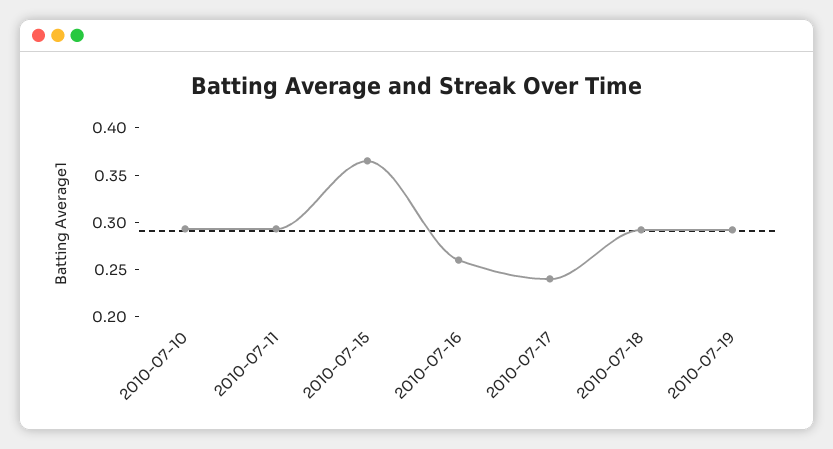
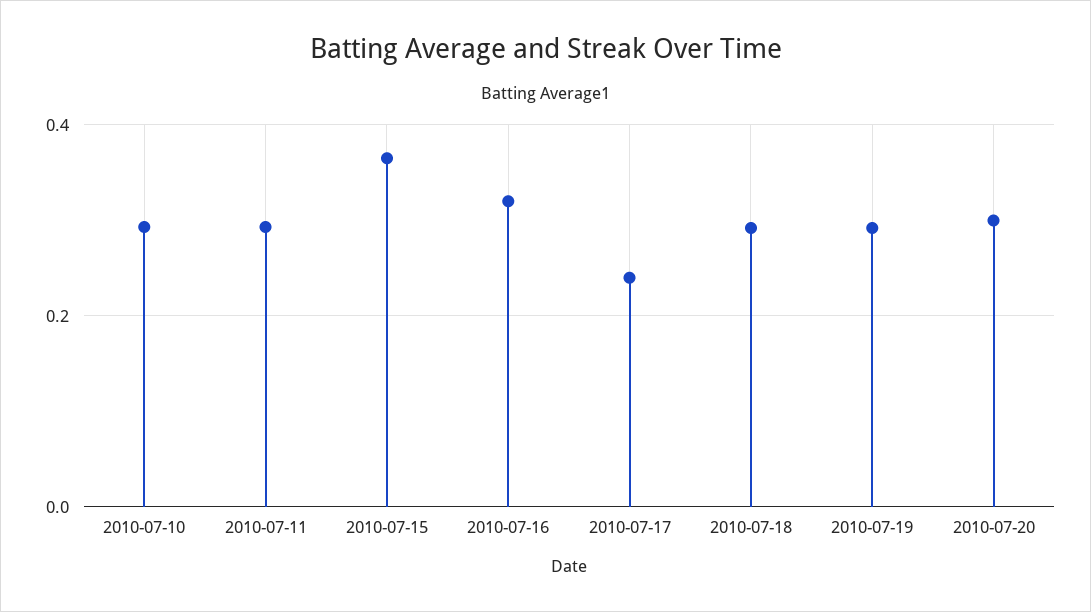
2010-07-16: 0.26 -> 0.32
2010-07-20: none -> 0.3

